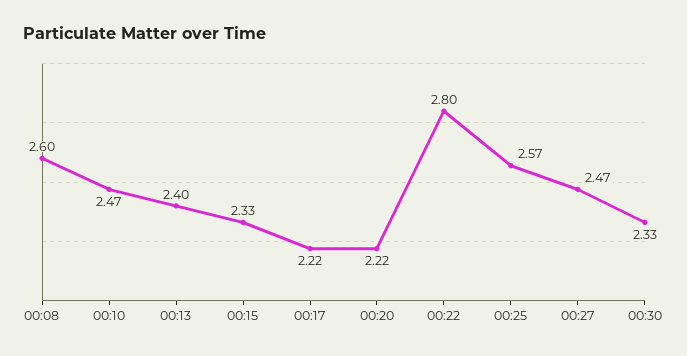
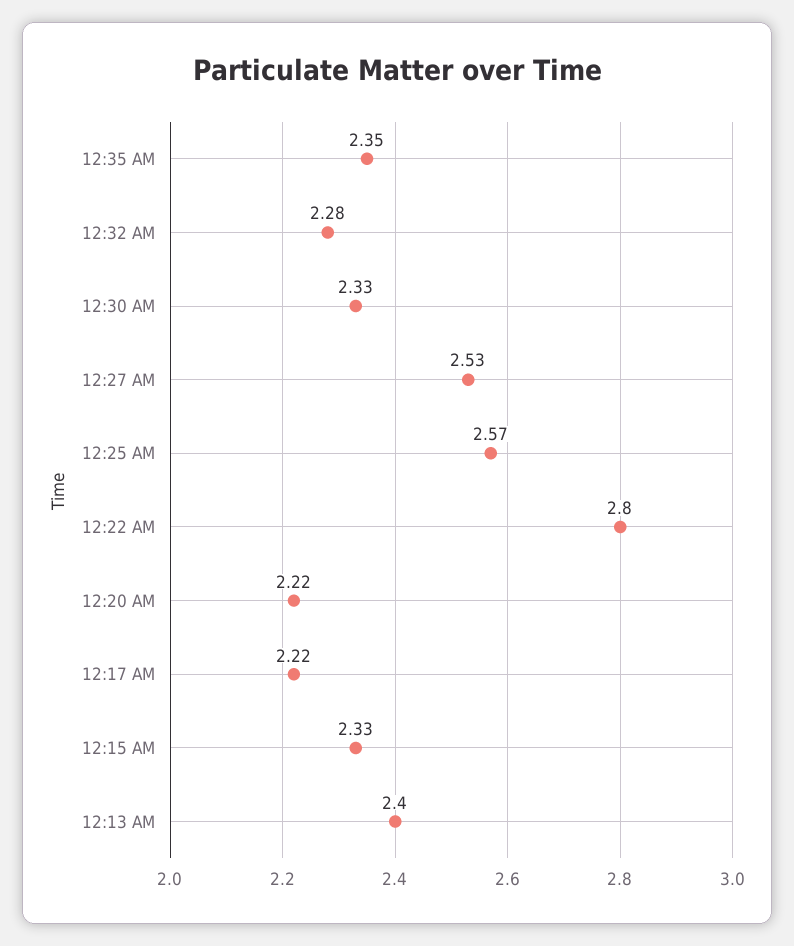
00:08: 2.6 -> none
00:10: 2.47 -> none
00:27: 2.47 -> 2.53
12:35 AM: none -> 2.35
12:32 AM: none -> 2.28

